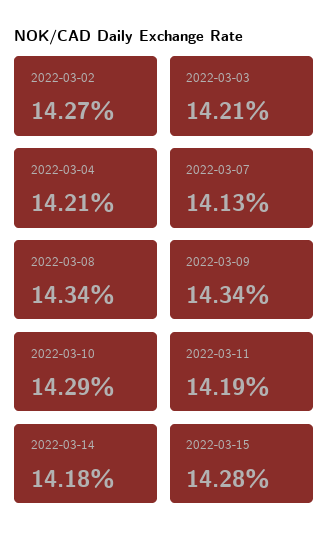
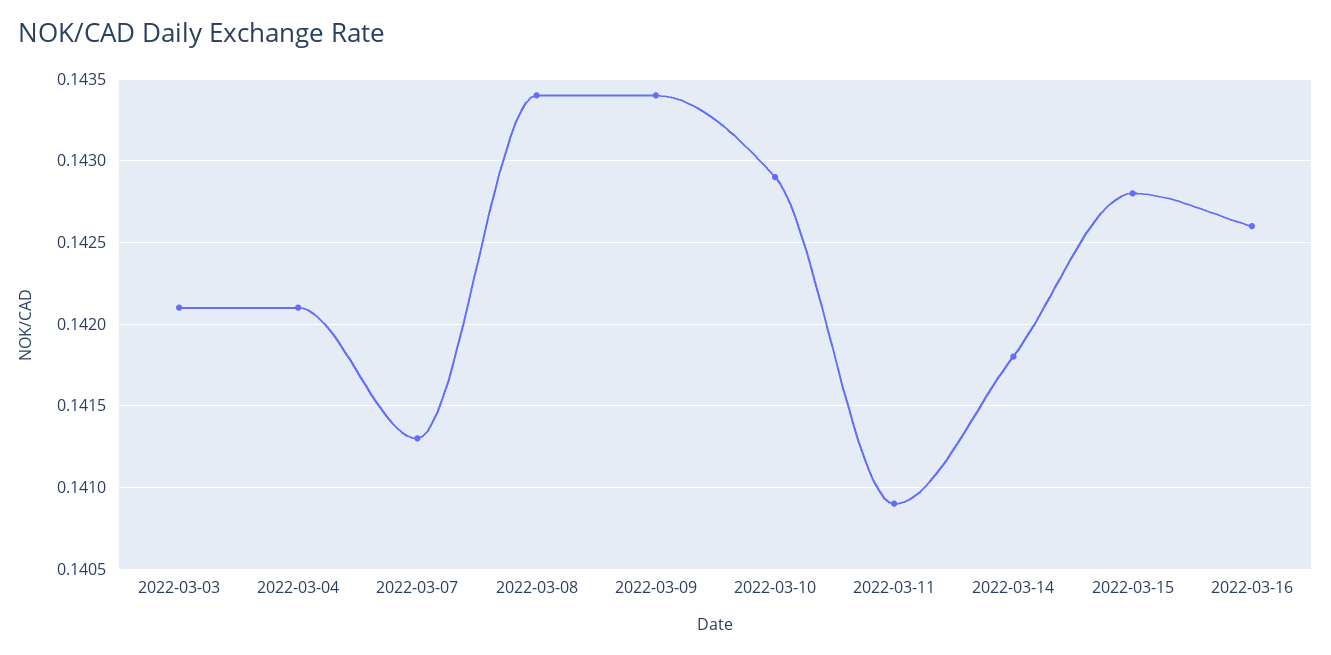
2022-03-02: 0.1427 -> none
2022-03-11: 0.1419 -> 0.1409
2022-03-16: none -> 0.1426

